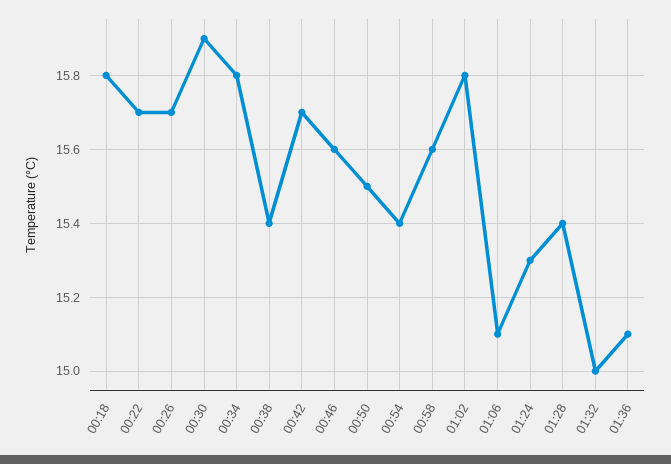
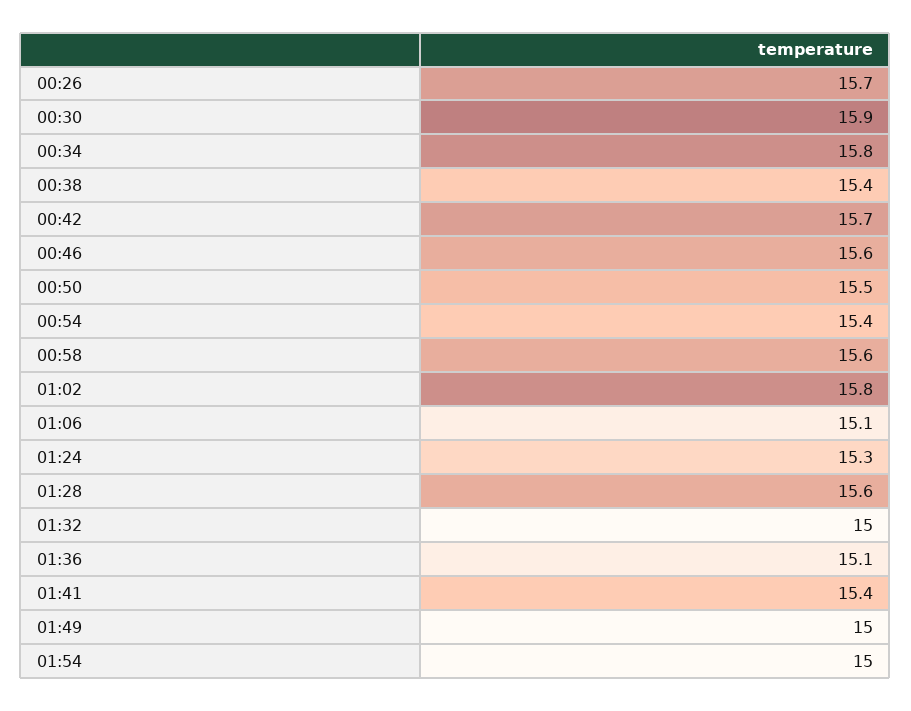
00:18: 15.8 -> none
00:22: 15.7 -> none
01:28: 15.4 -> 15.6
01:41: none -> 15.4
01:49: none -> 15
01:54: none -> 15

